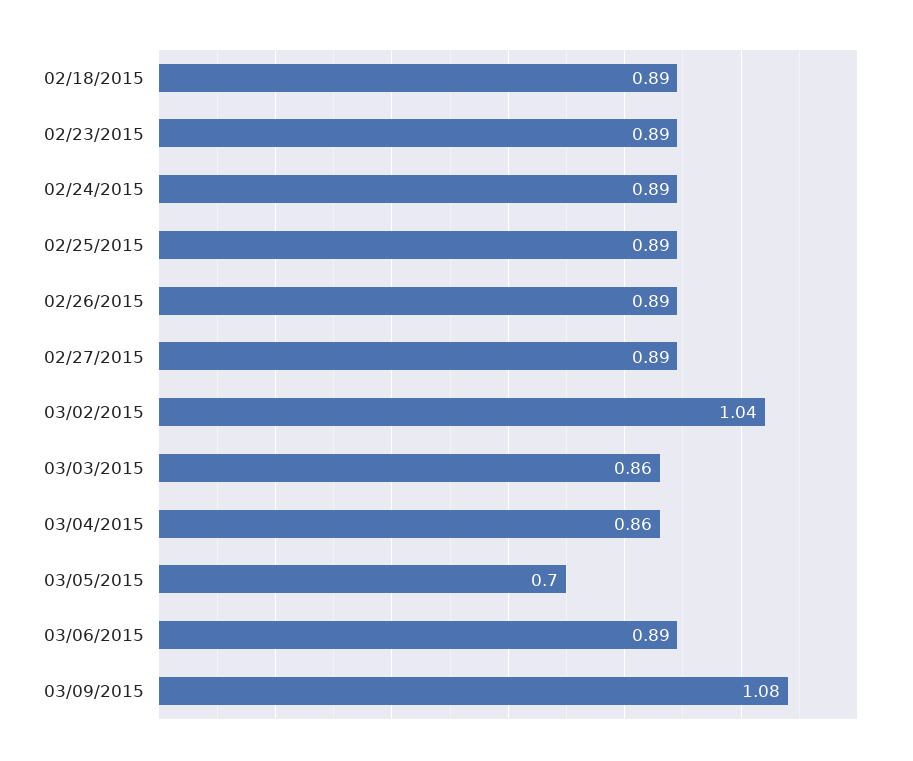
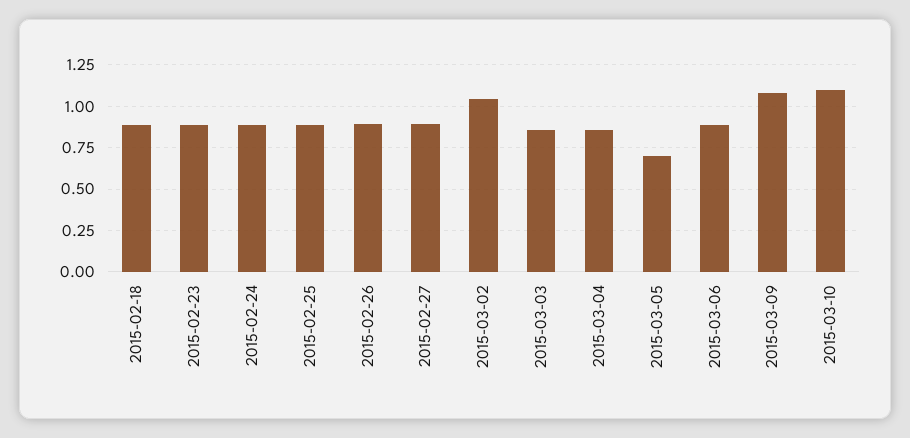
2015-03-10: none -> 1.1

